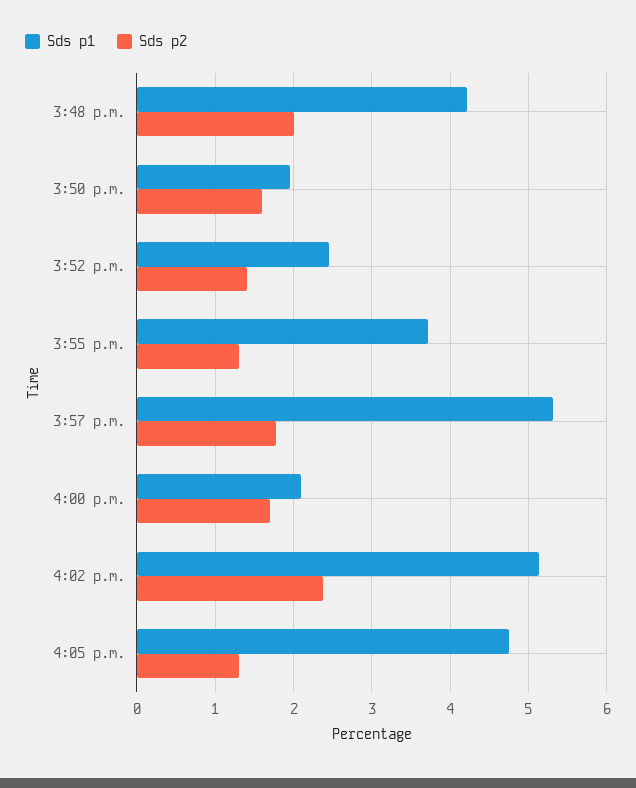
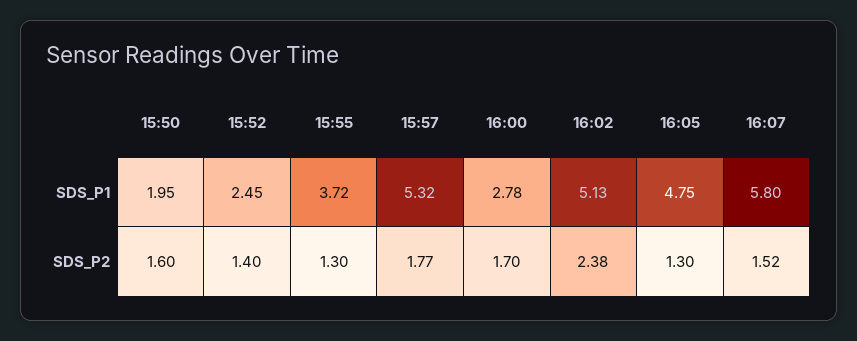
Sds p1, 3:48 p.m.: 4.2 -> none
Sds p2, 3:48 p.m.: 2 -> none
Sds p1, 4:00 p.m.: 2.1 -> 2.78
Sds p1, 16:07: none -> 5.8
Sds p2, 16:07: none -> 1.52

